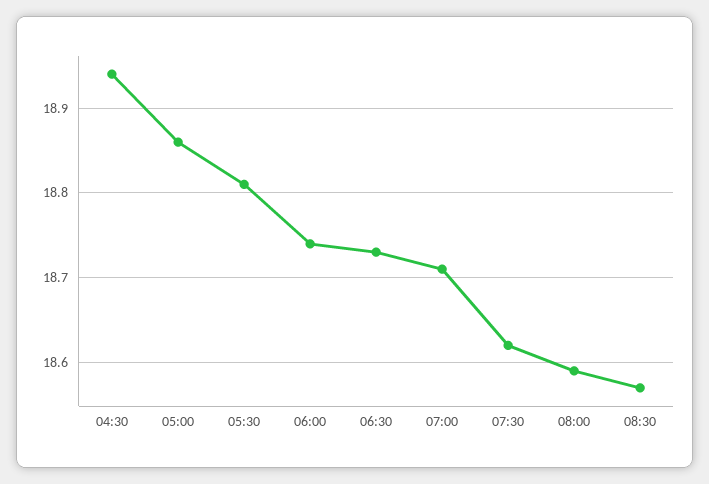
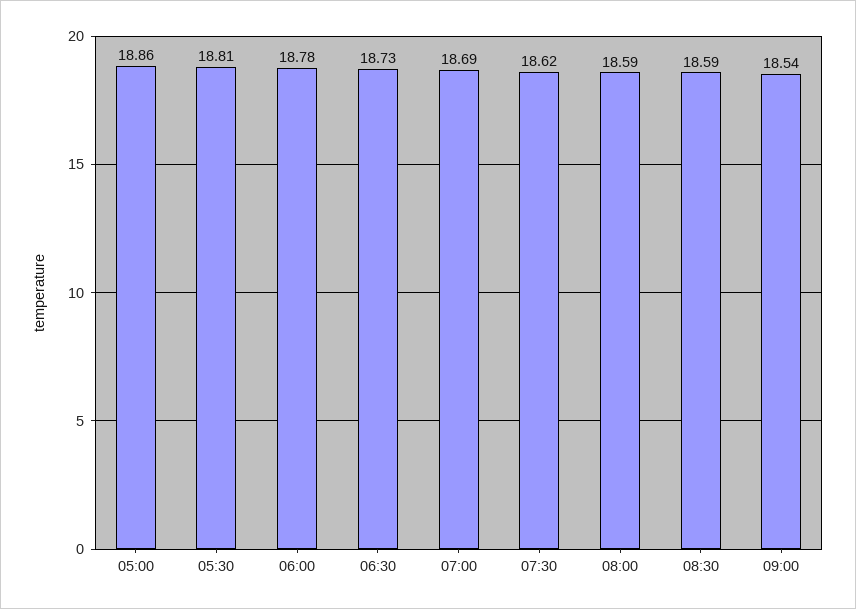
04:30: 18.94 -> none
06:00: 18.74 -> 18.78
07:00: 18.71 -> 18.69
08:30: 18.57 -> 18.59
09:00: none -> 18.54

